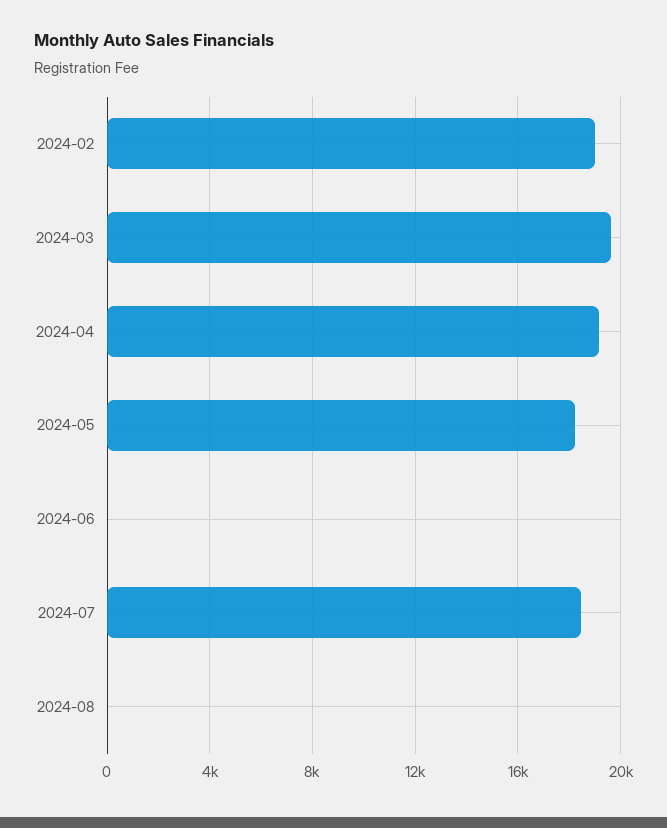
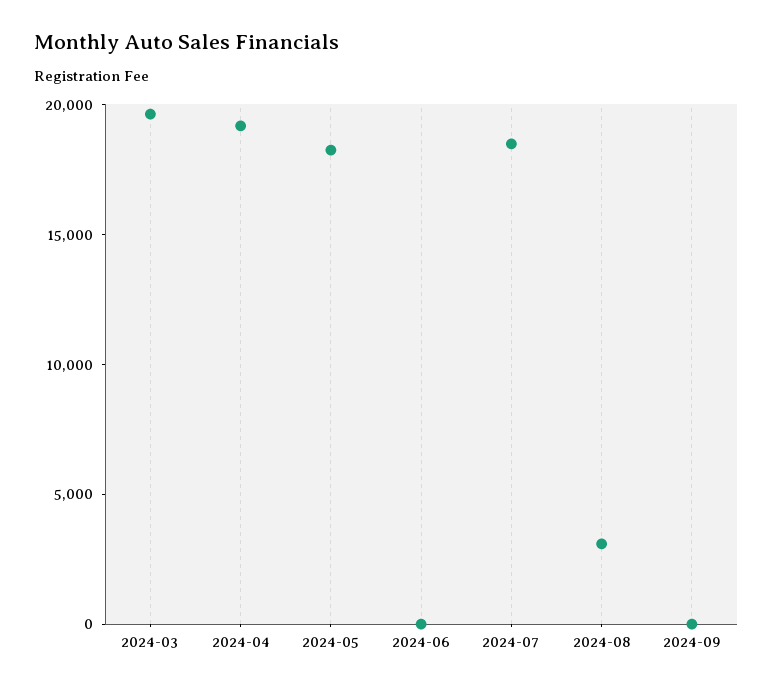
2024-02: 19000 -> none
2024-08: 0 -> 3000
2024-09: none -> 0

